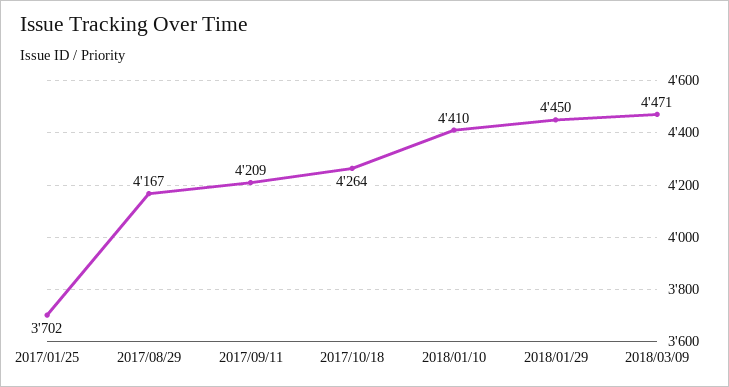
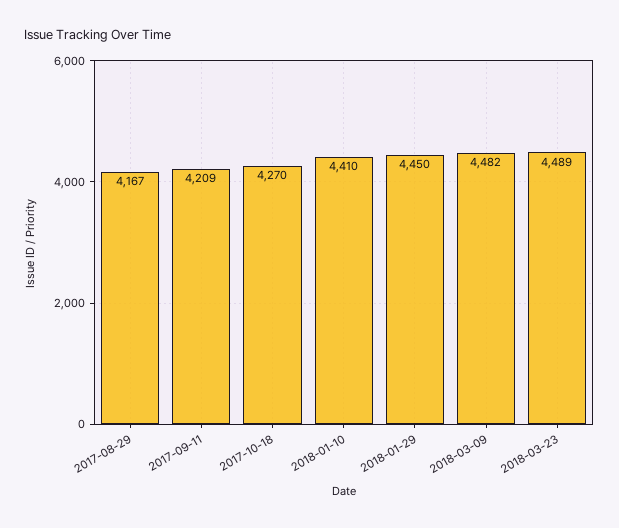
2017/01/25: 3702 -> none
2017/10/18: 4264 -> 4270
2018/03/09: 4471 -> 4482
2018-03-23: none -> 4489

